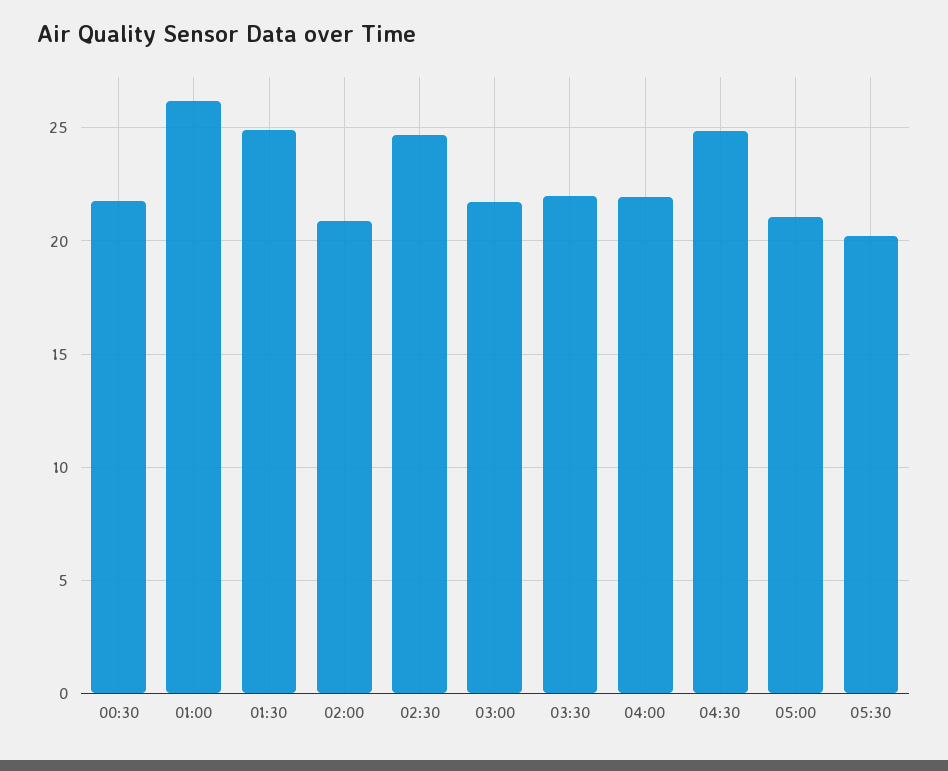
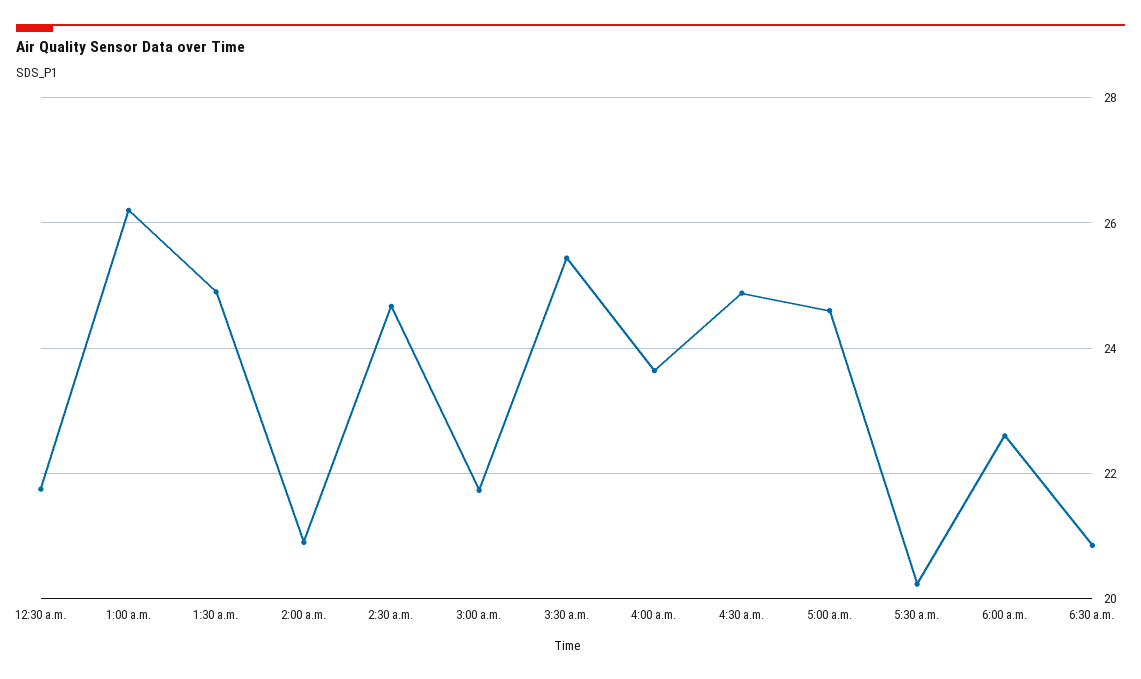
03:30: 22 -> 25.4
04:00: 22 -> 23.6
05:00: 21 -> 24.6
6:00 a.m.: none -> 22.6
6:30 a.m.: none -> 20.8

